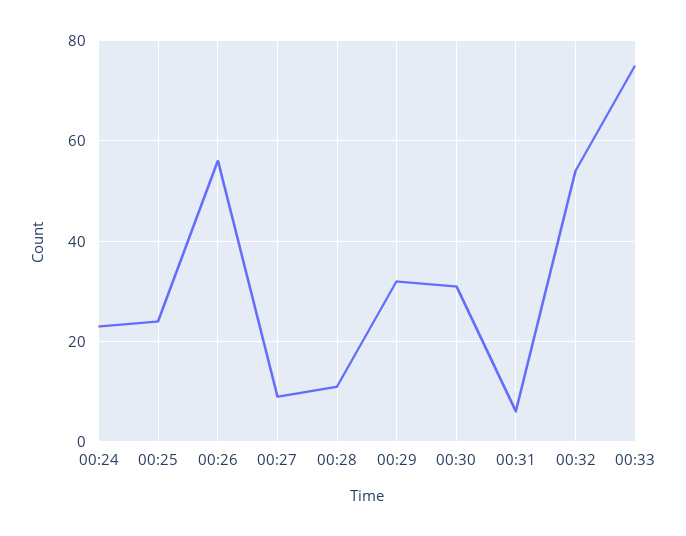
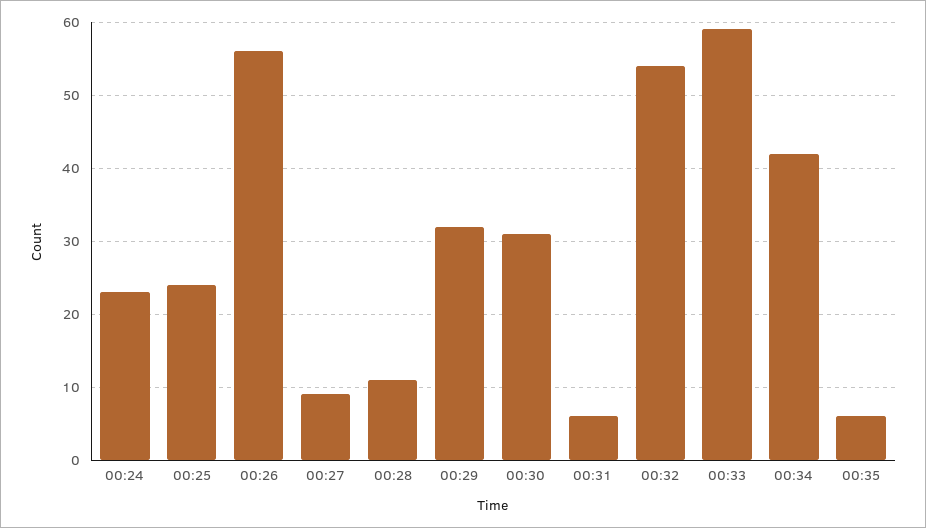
00:33: 75 -> 59
00:34: none -> 42
00:35: none -> 6

